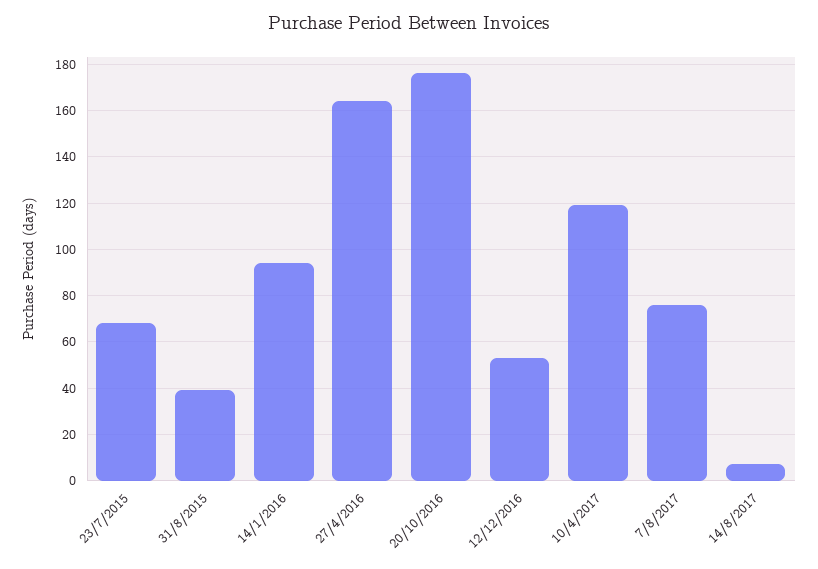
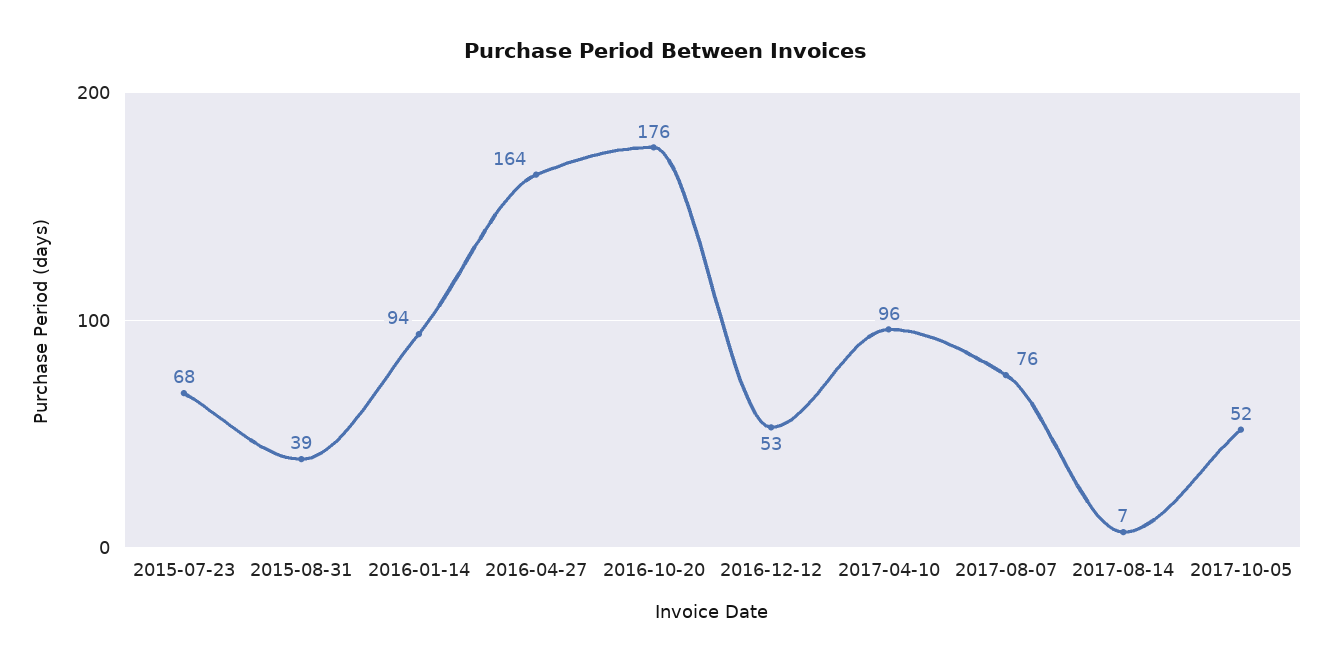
10/4/2017: 120 -> 96
2017-10-05: none -> 52

